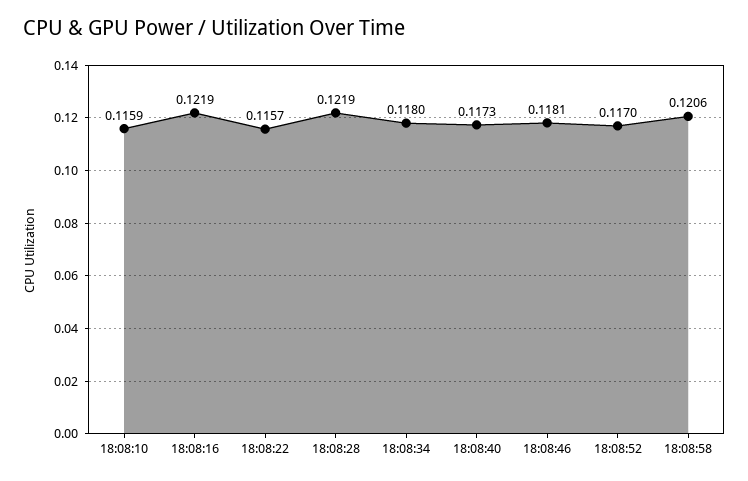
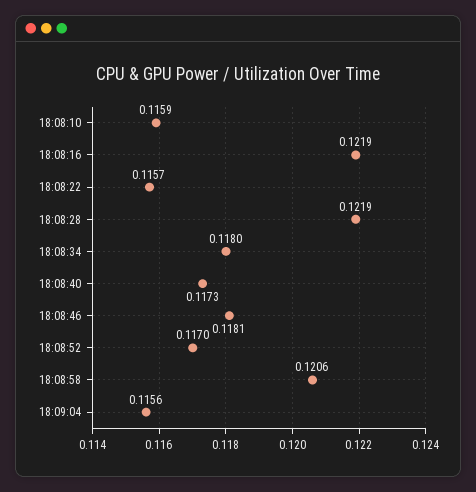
18:09:04: none -> 0.1156

